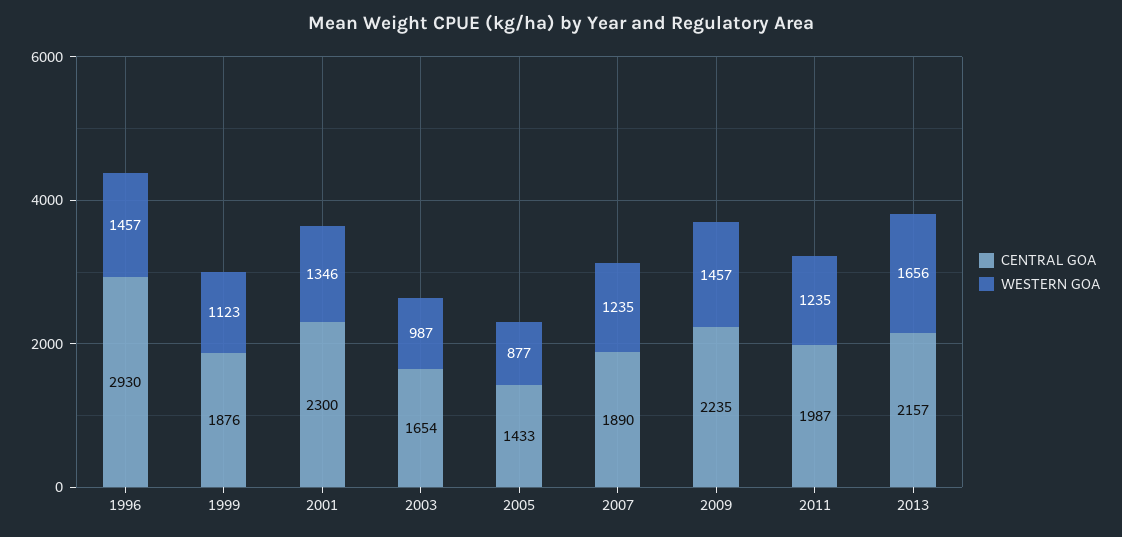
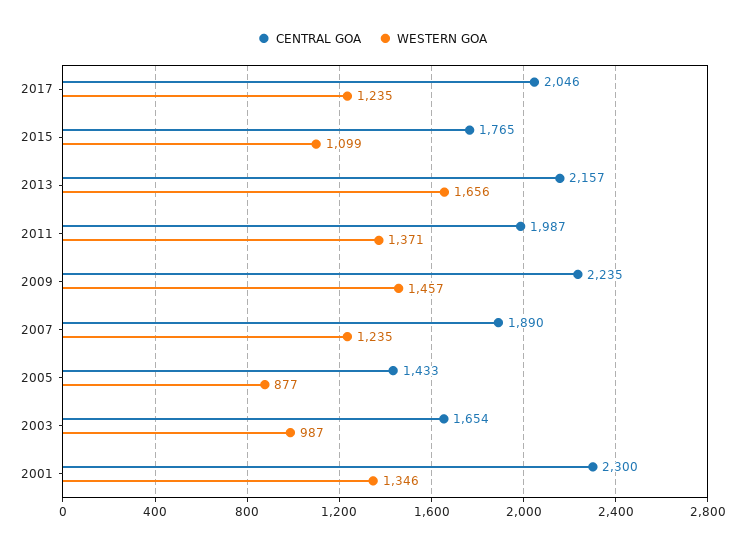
CENTRAL GOA, 1996: 2930 -> none
WESTERN GOA, 1996: 1457 -> none
CENTRAL GOA, 1999: 1876 -> none
WESTERN GOA, 1999: 1123 -> none
WESTERN GOA, 2011: 1235 -> 1371
CENTRAL GOA, 2017: none -> 2046
WESTERN GOA, 2017: none -> 1235
CENTRAL GOA, 2015: none -> 1765
WESTERN GOA, 2015: none -> 1099

